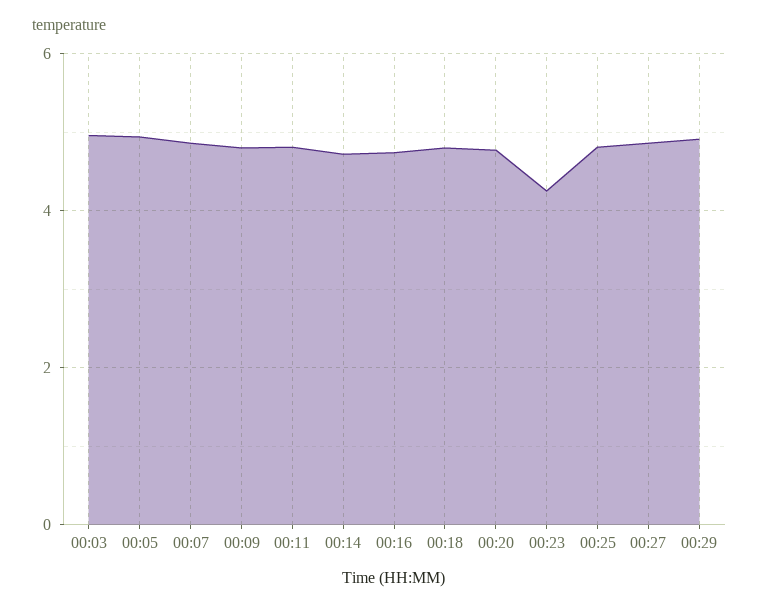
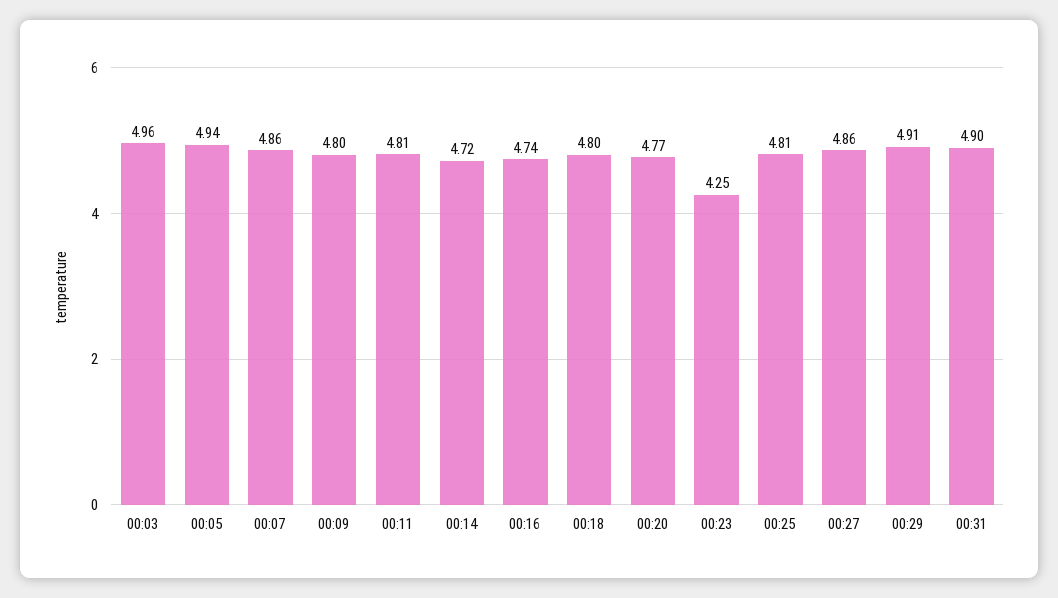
00:31: none -> 4.9

